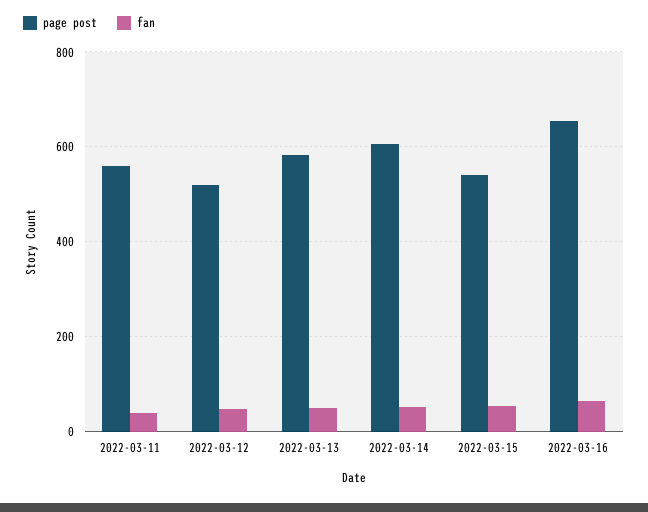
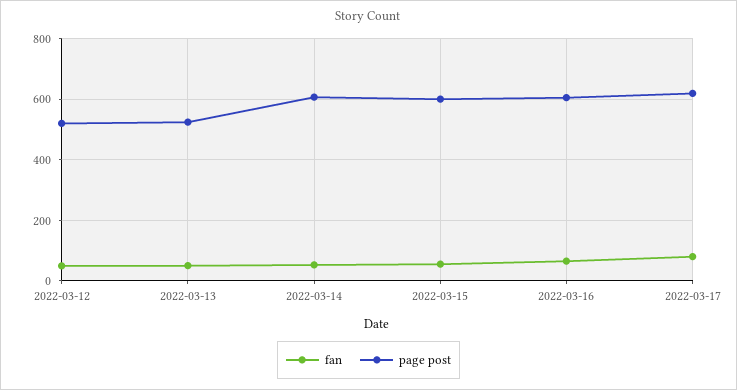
page post, 2022-03-11: 560 -> none
fan, 2022-03-11: 40 -> none
page post, 2022-03-13: 580 -> 520
page post, 2022-03-15: 540 -> 600
page post, 2022-03-16: 660 -> 600
fan, 2022-03-17: none -> 80
page post, 2022-03-17: none -> 620

